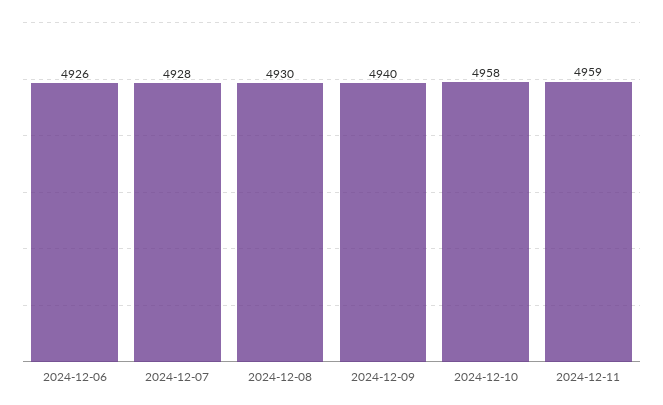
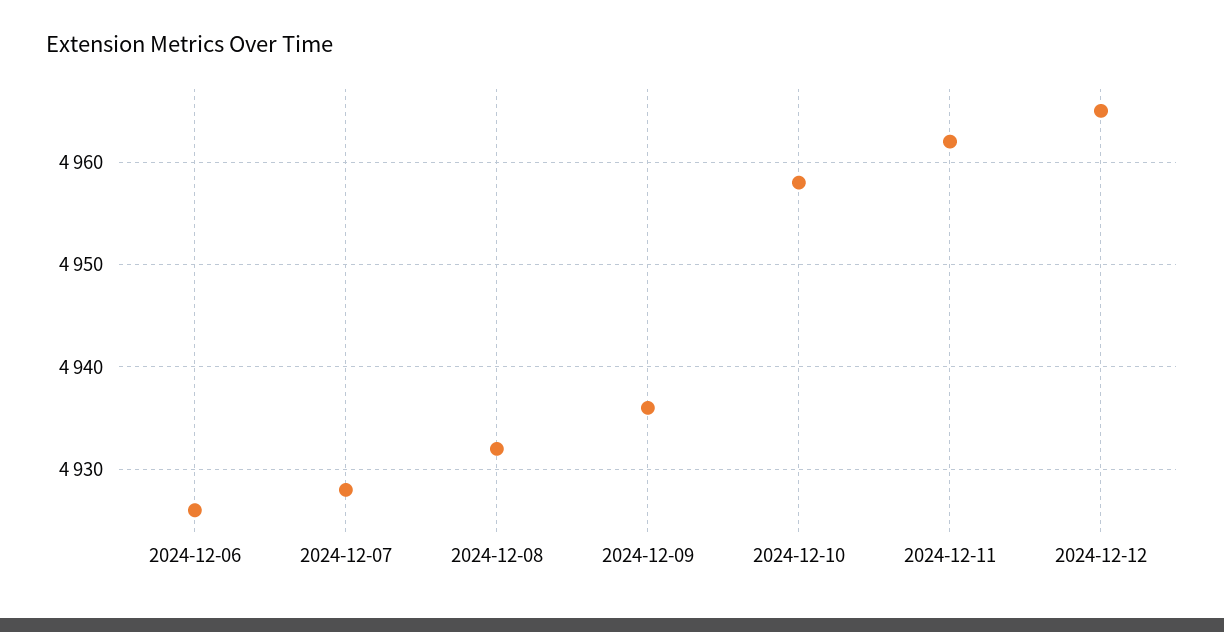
2024-12-08: 4930 -> 4932
2024-12-09: 4940 -> 4936
2024-12-11: 4959 -> 4962
2024-12-12: none -> 4965

